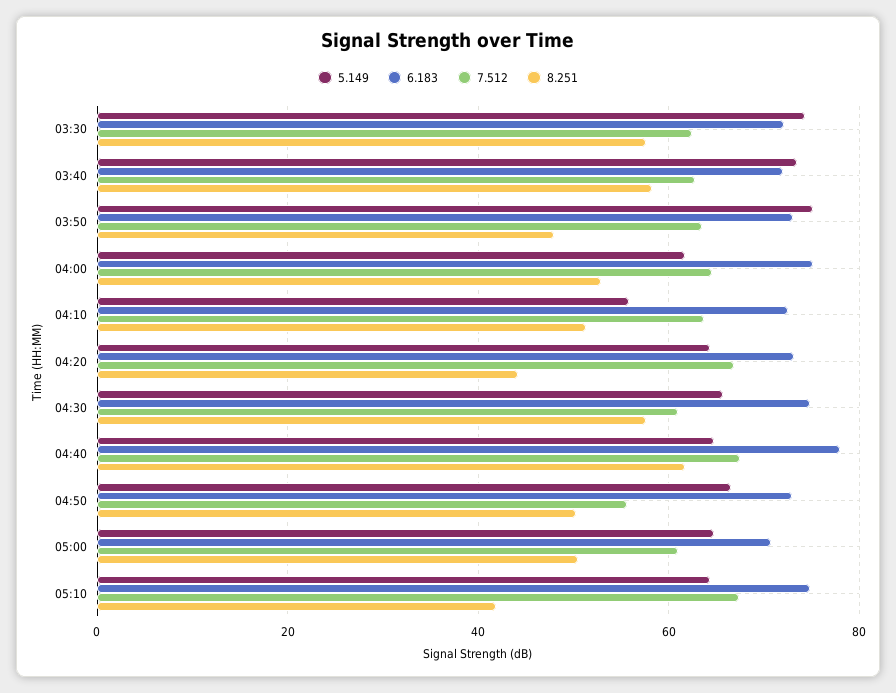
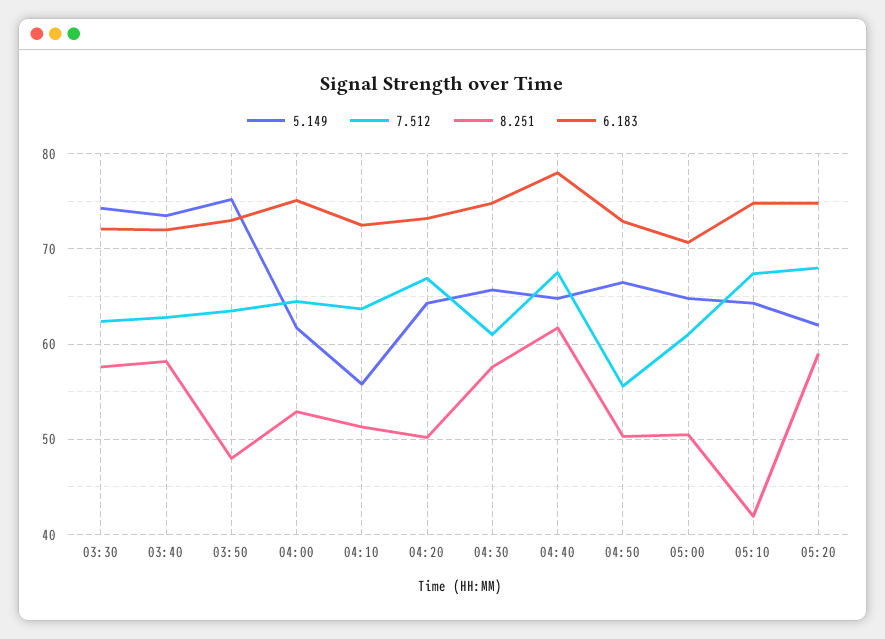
8.251, 04:20: 44 -> 50
5.149, 05:20: none -> 62
7.512, 05:20: none -> 68
8.251, 05:20: none -> 59
6.183, 05:20: none -> 75

